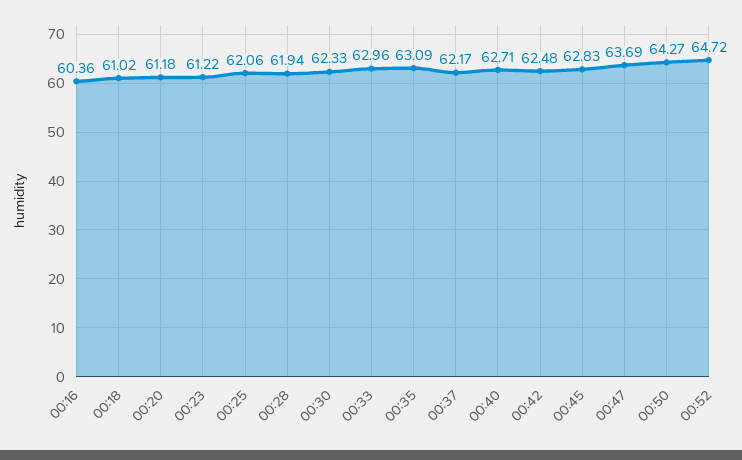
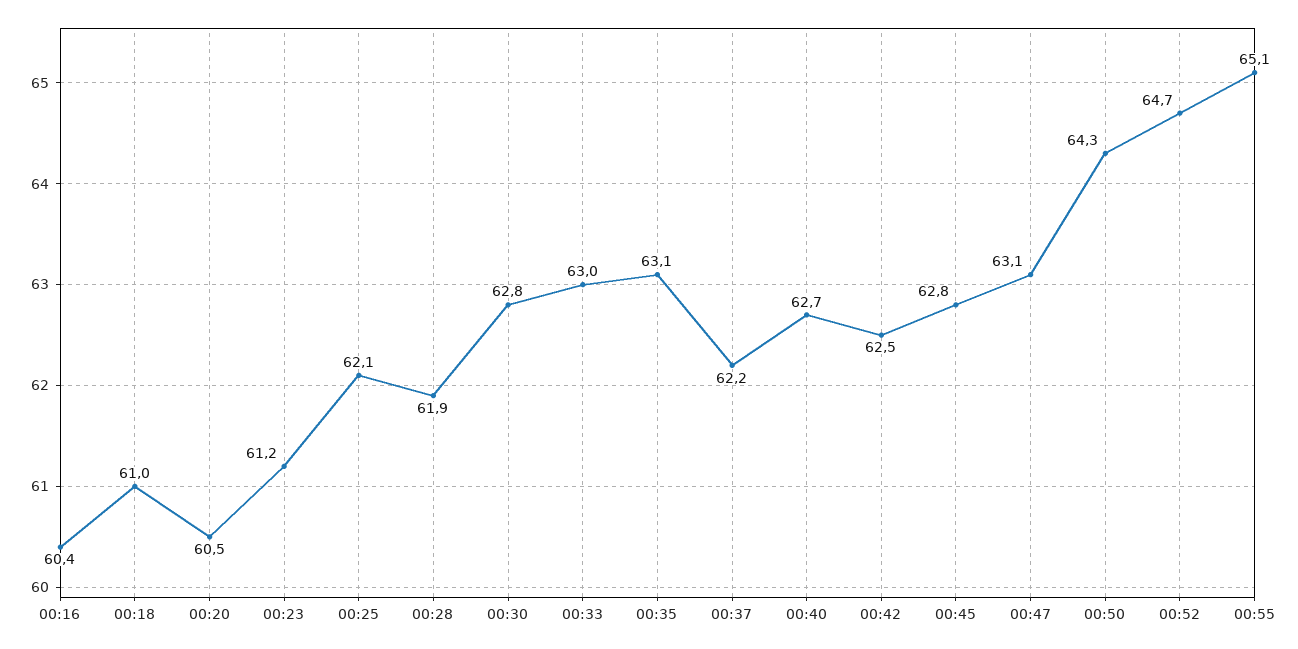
00:20: 61.18 -> 60.5
00:30: 62.33 -> 62.8
00:47: 63.69 -> 63.1
00:55: none -> 65.1

